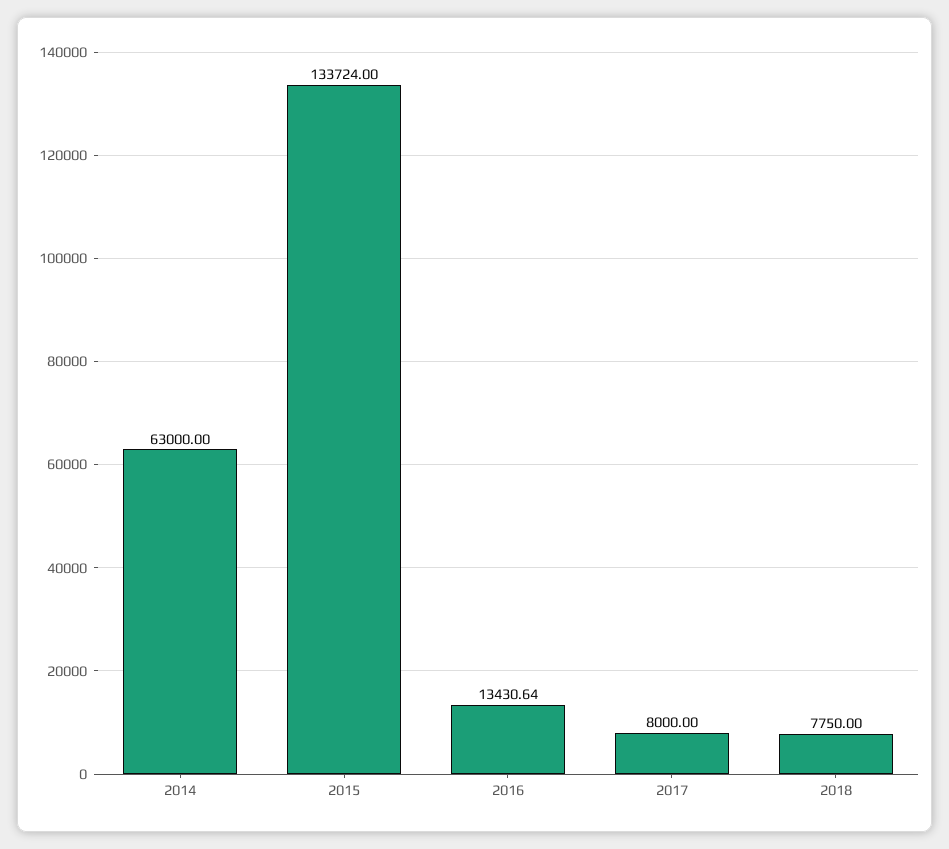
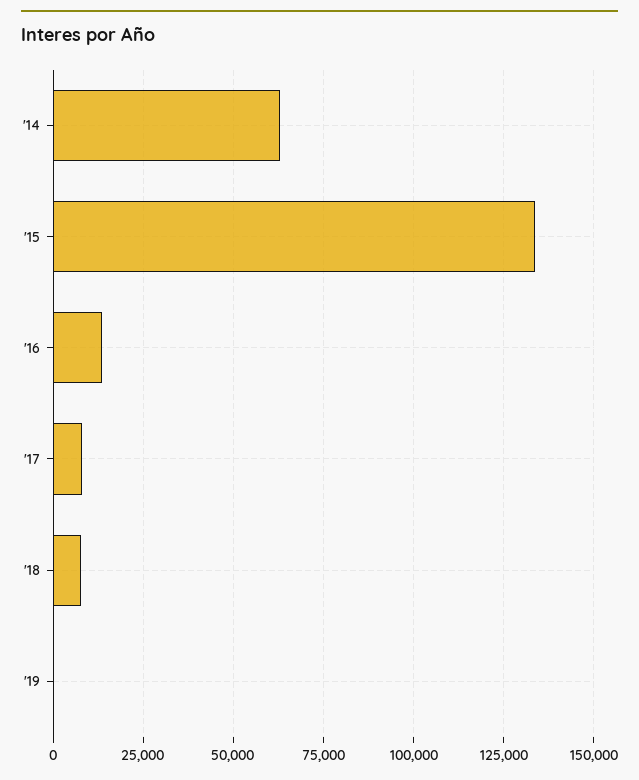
'19: none -> 0

